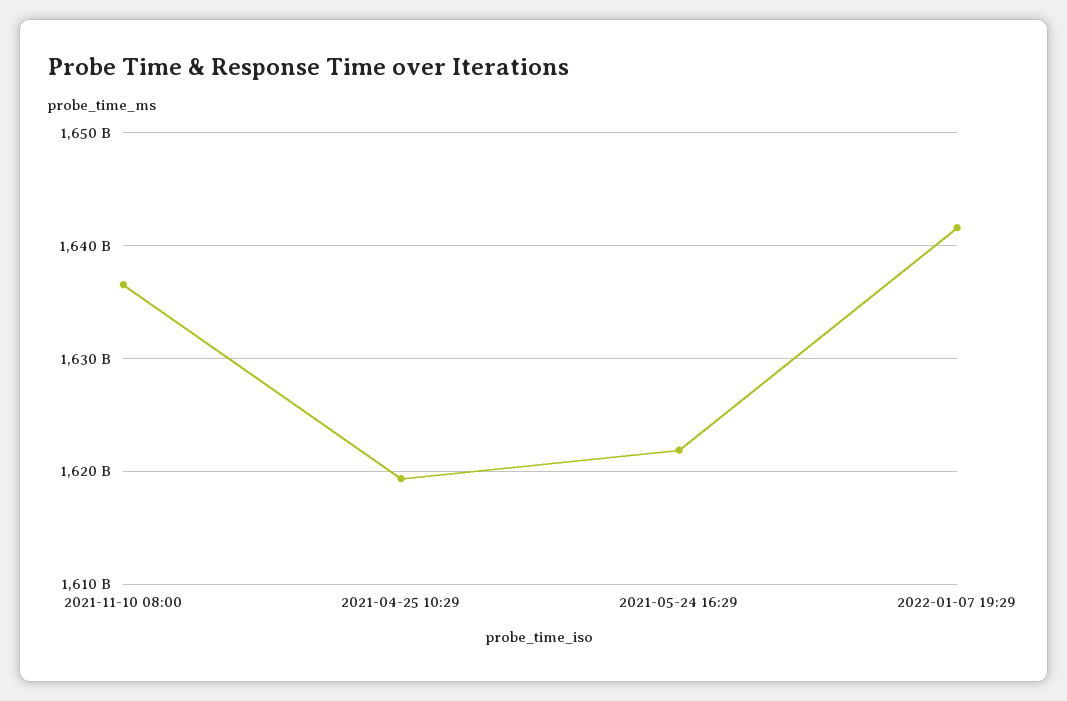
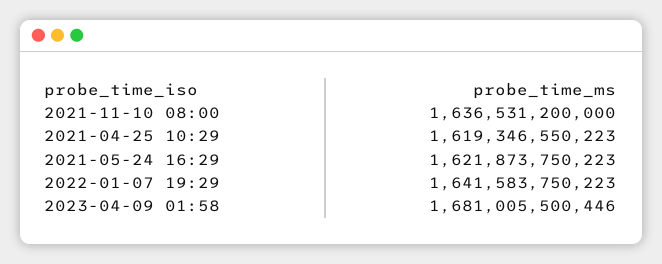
2023-04-09 01:58: none -> 1681005500446

